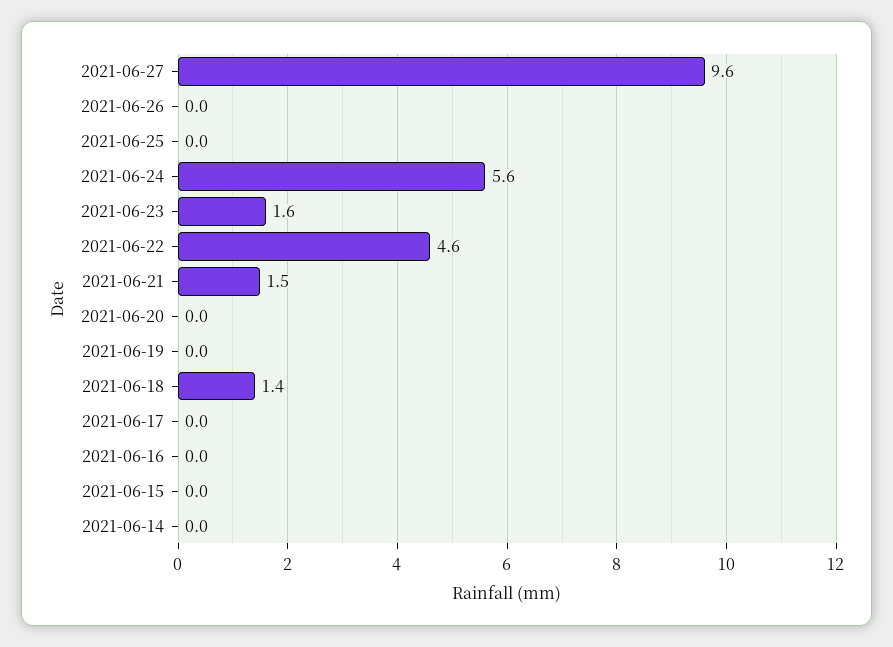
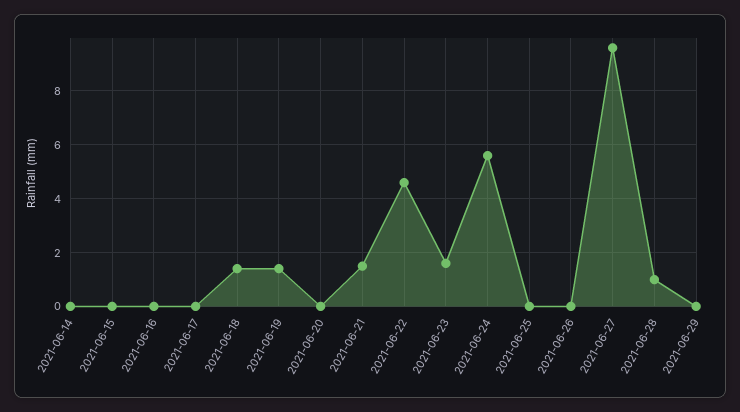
2021-06-19: 0 -> 1.5
2021-06-28: none -> 1
2021-06-29: none -> 0

